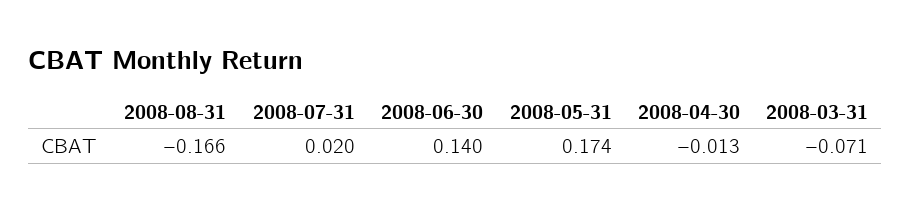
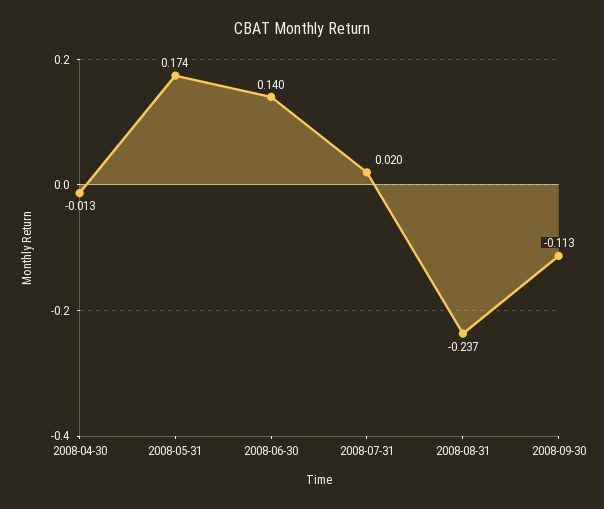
2008-08-31: -0.166 -> -0.237
2008-03-31: -0.071 -> none
2008-09-30: none -> -0.113

